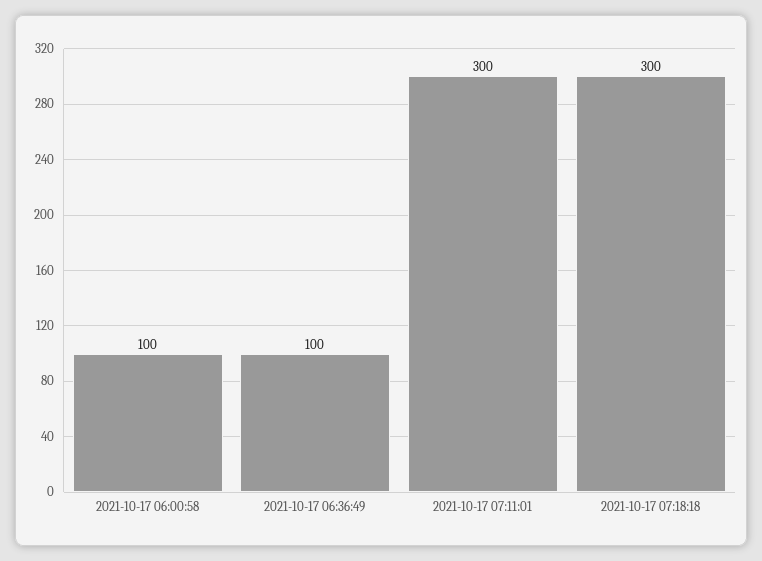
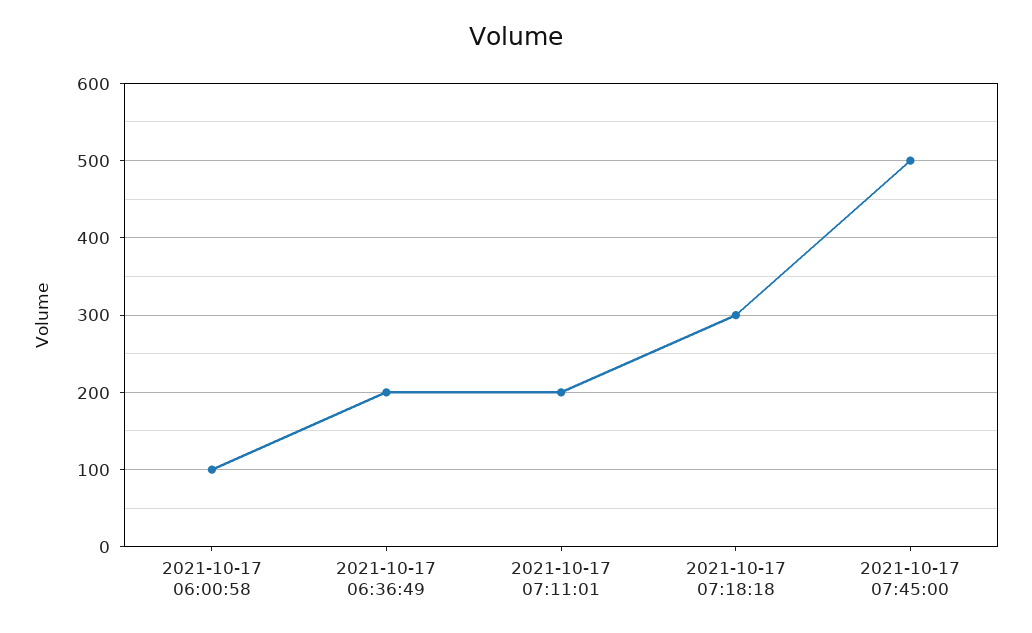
2021-10-17 06:36:49: 100 -> 200
2021-10-17 07:11:01: 300 -> 200
2021-10-17 07:45:00: none -> 500

